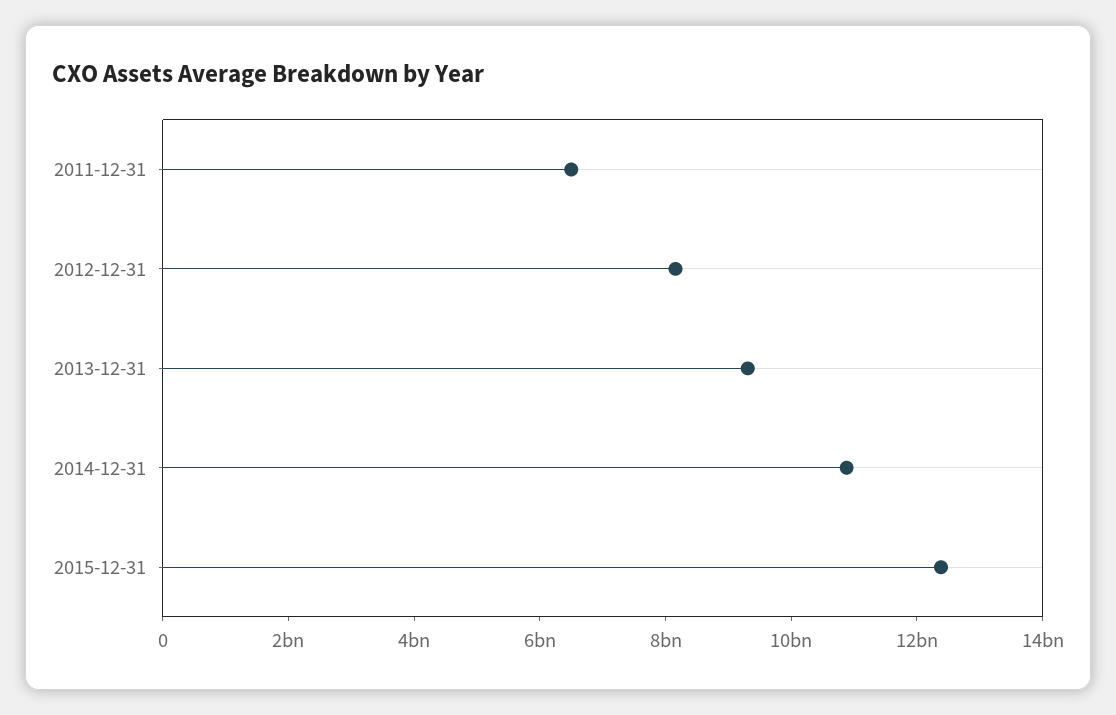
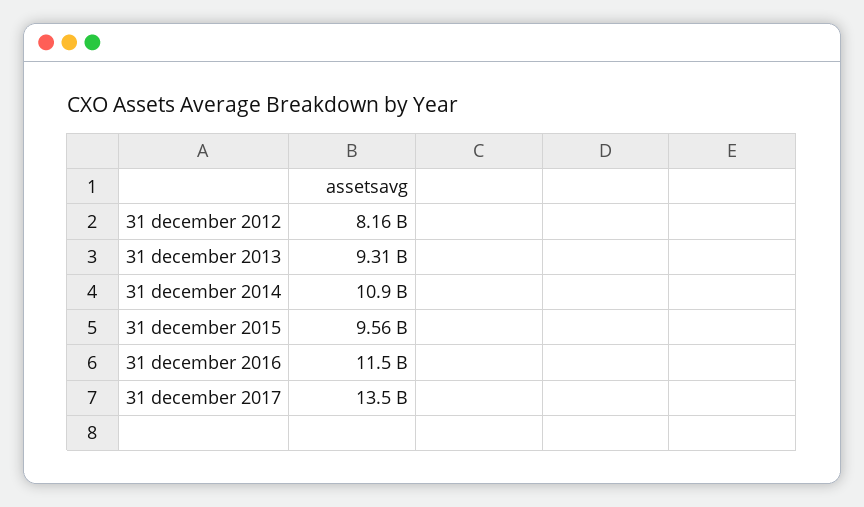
2011-12-31: 6500000000 -> none
2015-12-31: 12500000000 -> 9560000000
31 december 2016: none -> 11500000000
31 december 2017: none -> 13500000000

